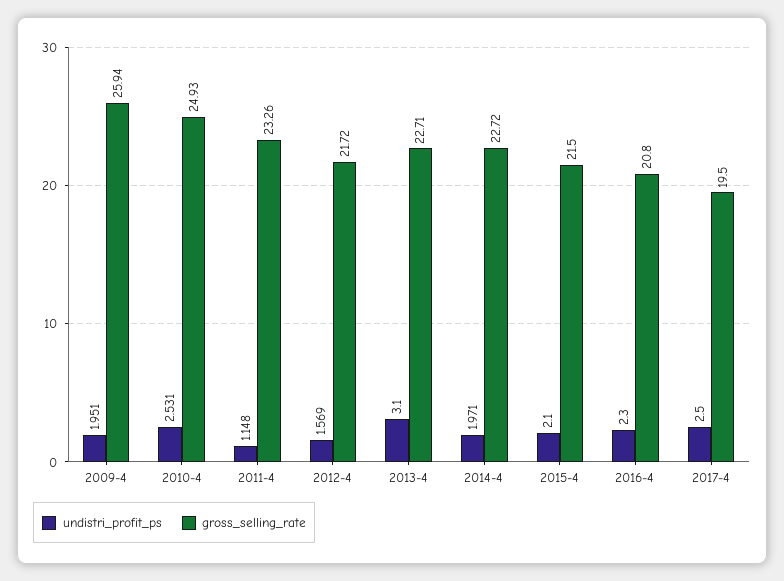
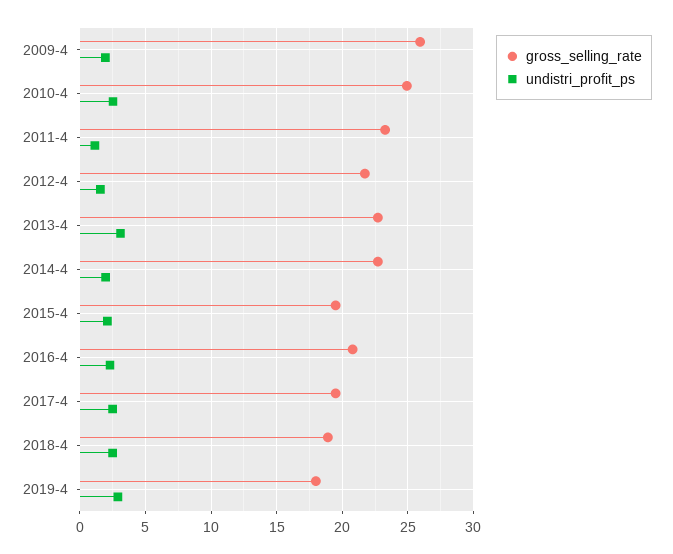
gross_selling_rate, 2015-4: 21.5 -> 19.5
gross_selling_rate, 2018-4: none -> 19
undistri_profit_ps, 2018-4: none -> 2.5
gross_selling_rate, 2019-4: none -> 18
undistri_profit_ps, 2019-4: none -> 3

